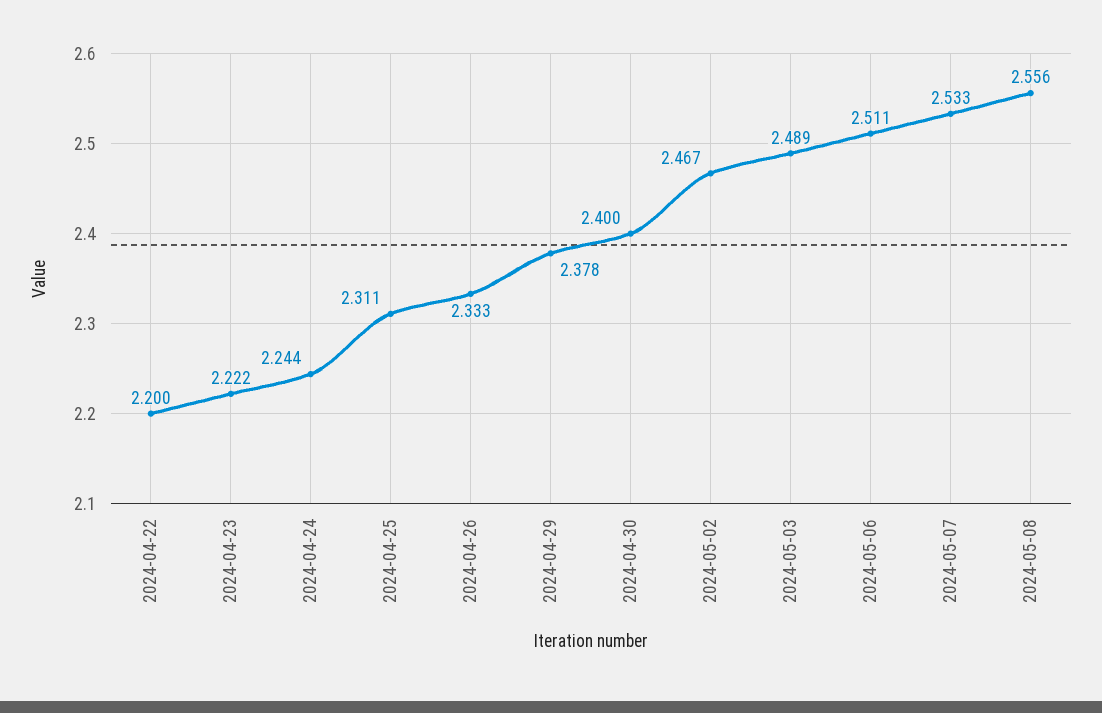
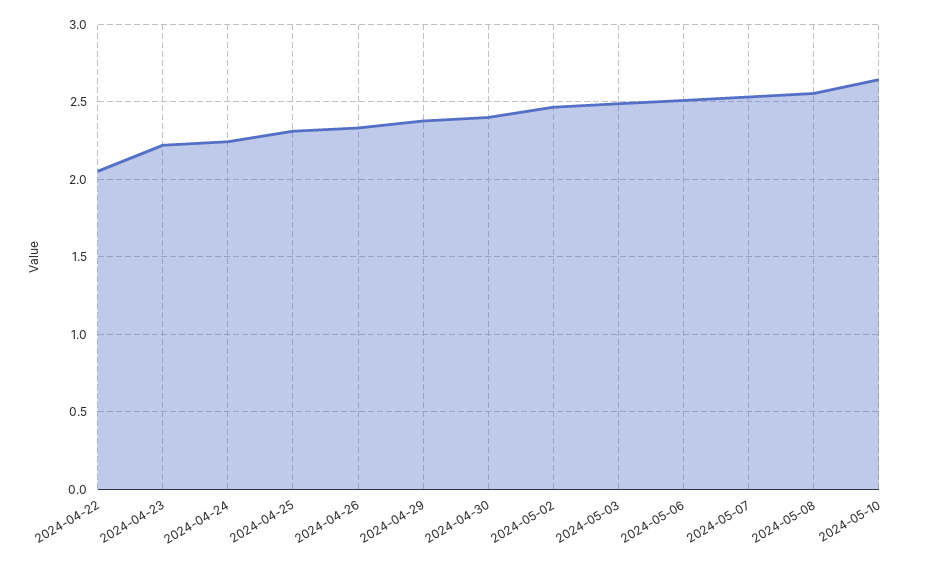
2024-04-22: 2.2 -> 2.05
2024-05-10: none -> 2.65

